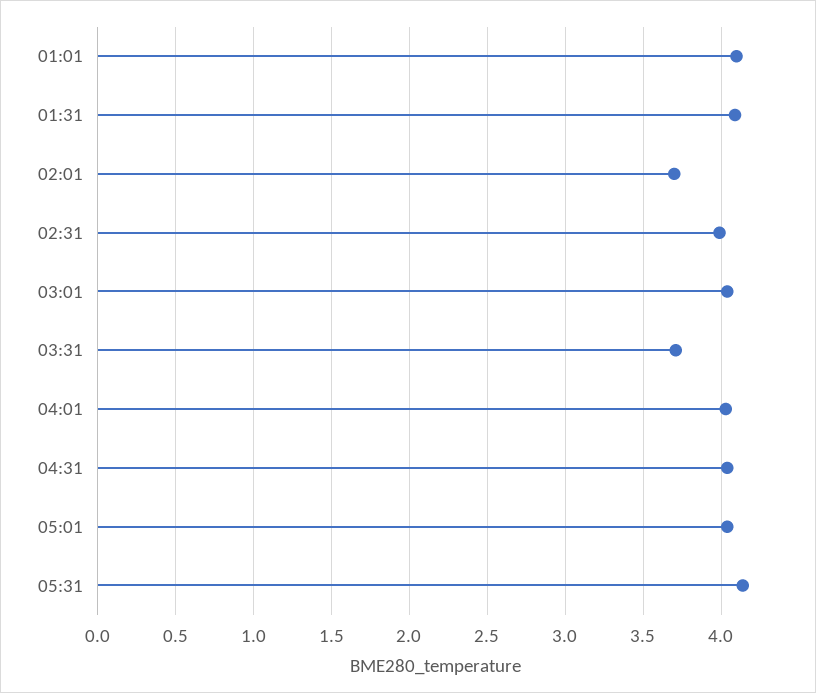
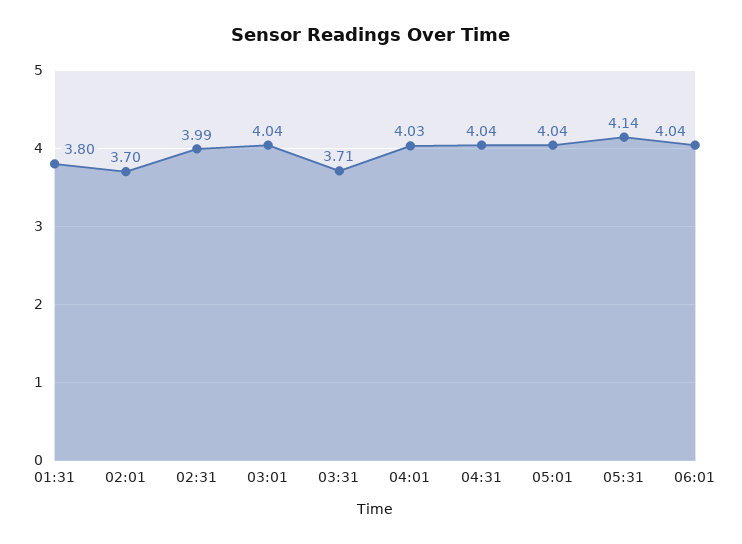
01:01: 4.1 -> none
01:31: 4.1 -> 3.8
06:01: none -> 4.04

